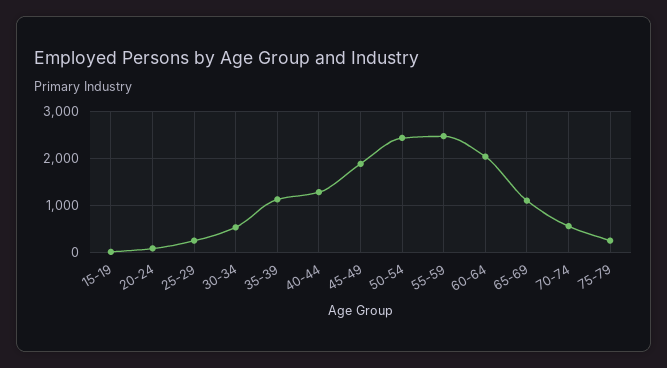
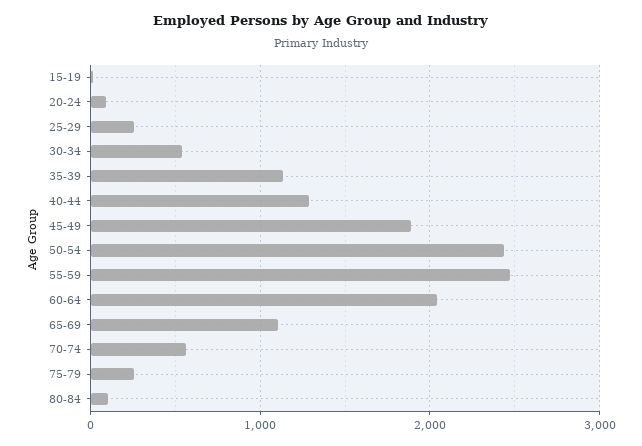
80-84: none -> 100

